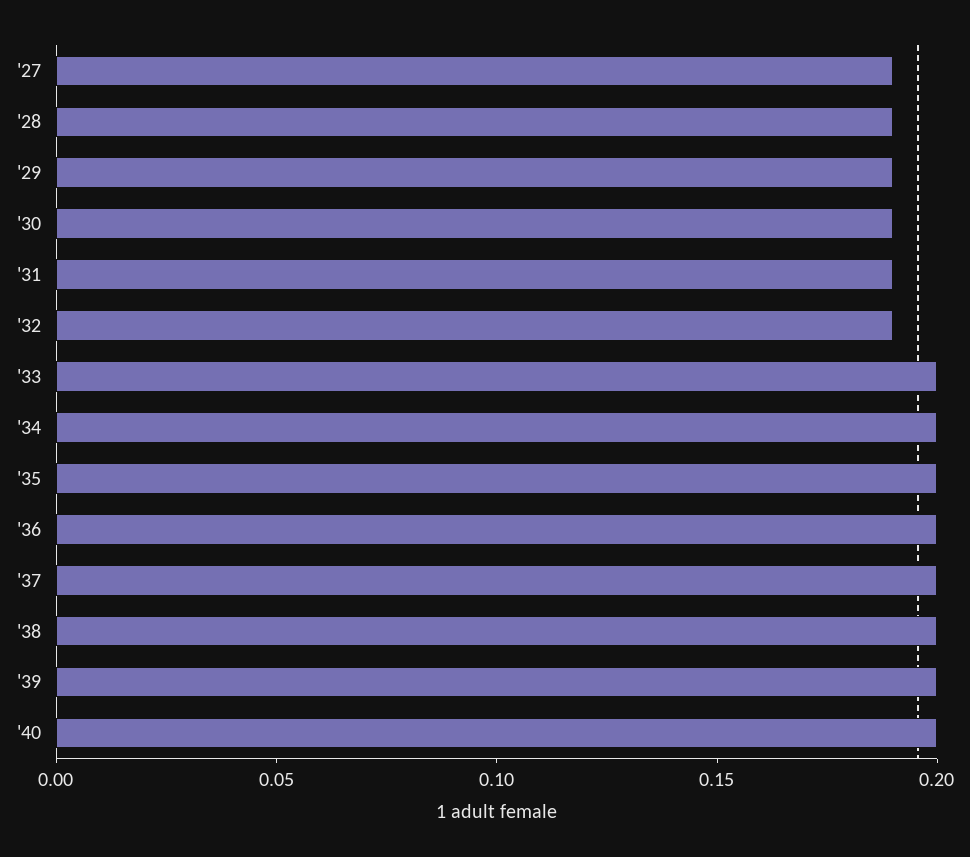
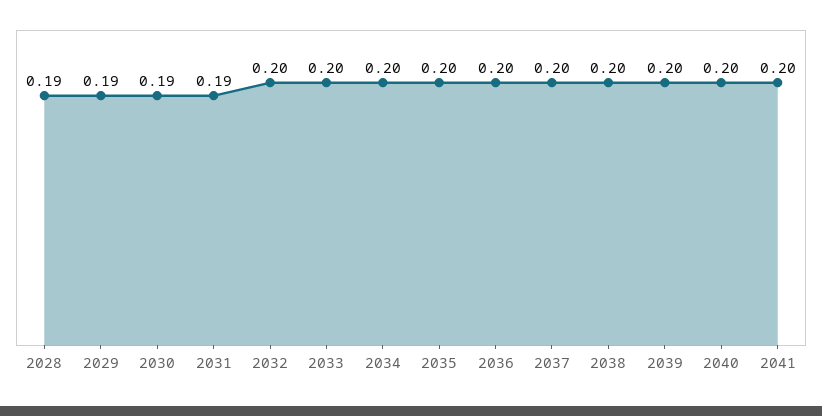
'27: 0.19 -> none
'32: 0.19 -> 0.2
2041: none -> 0.2

